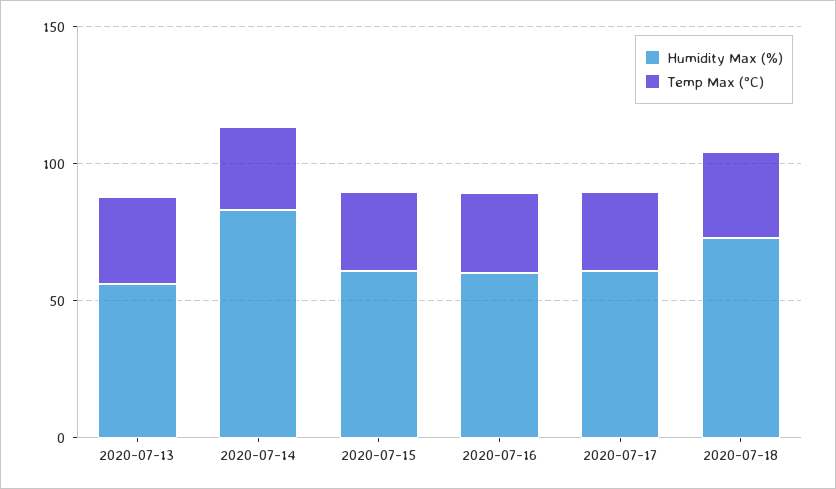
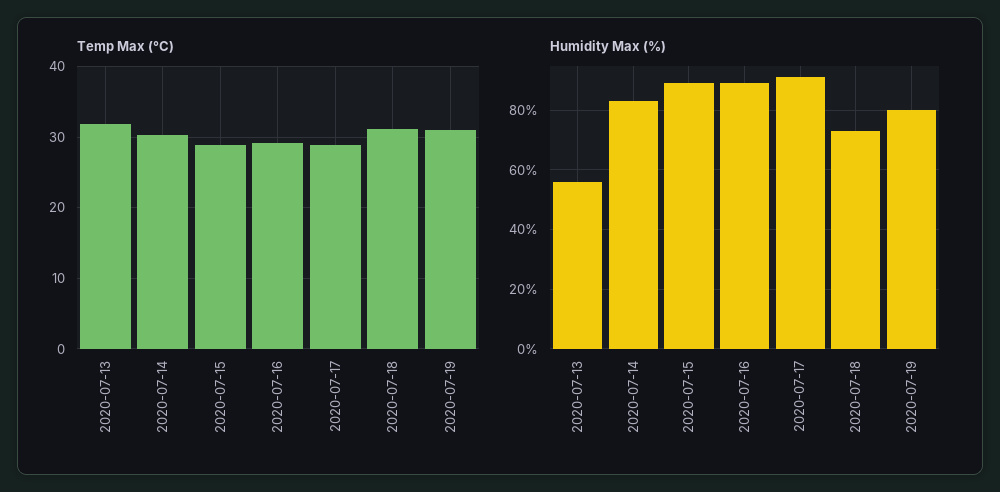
Humidity Max (%), 2020-07-15: 60 -> 90
Humidity Max (%), 2020-07-16: 60 -> 90
Humidity Max (%), 2020-07-17: 60 -> 90
Temp Max (°C), 2020-07-19: none -> 31
Humidity Max (%), 2020-07-19: none -> 80

